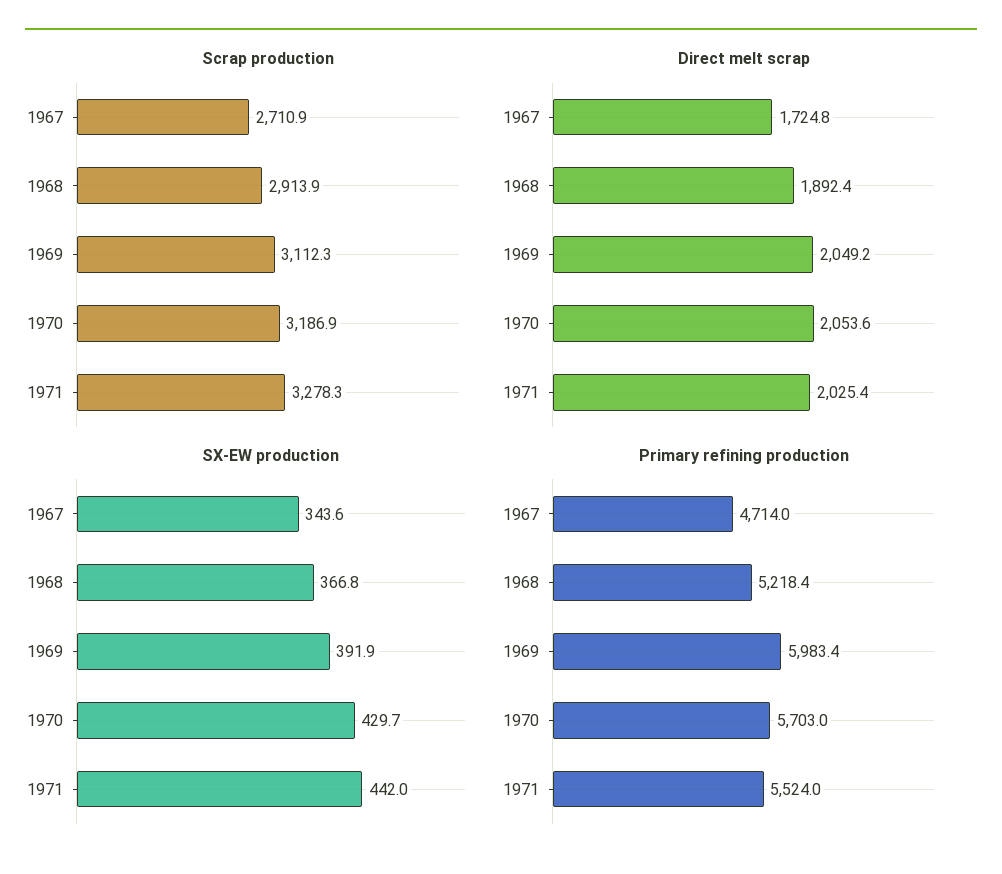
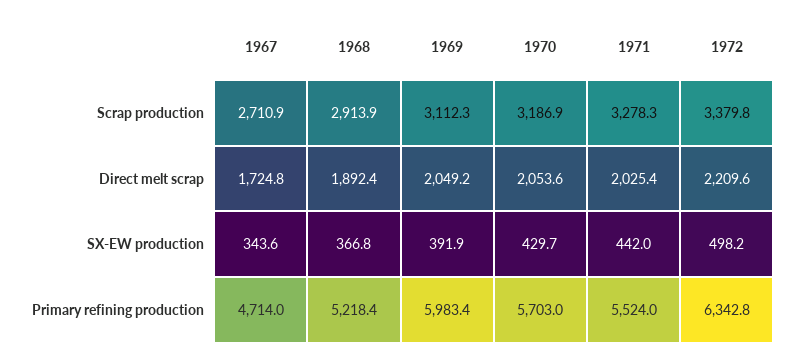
Scrap production, 1972: none -> 3379.8
Direct melt scrap, 1972: none -> 2209.6
SX-EW production, 1972: none -> 498.2
Primary refining production, 1972: none -> 6342.8

